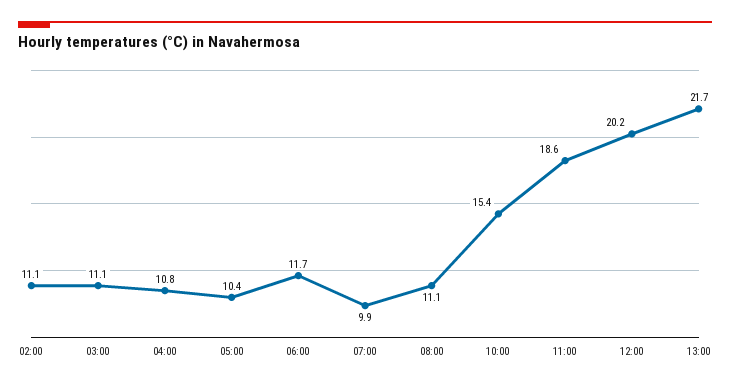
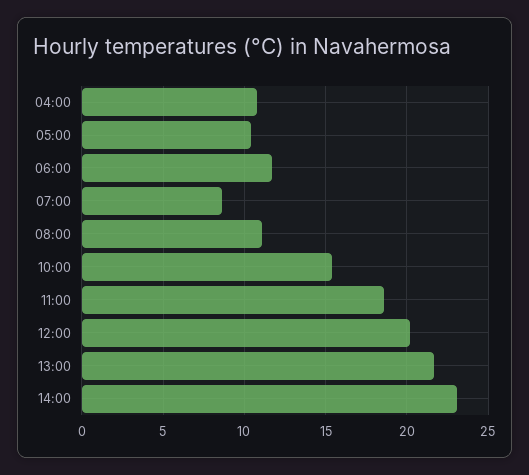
02:00: 11.1 -> none
03:00: 11.1 -> none
07:00: 9.9 -> 8.5
14:00: none -> 23

